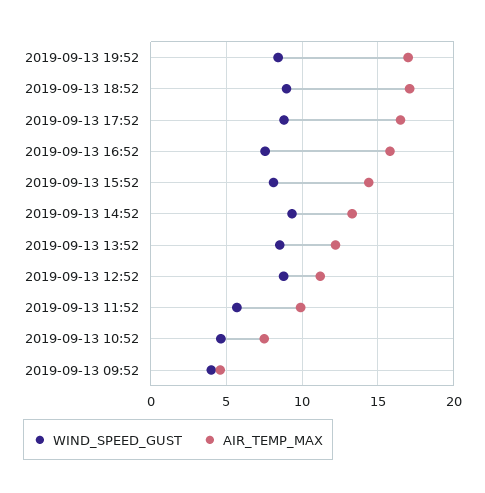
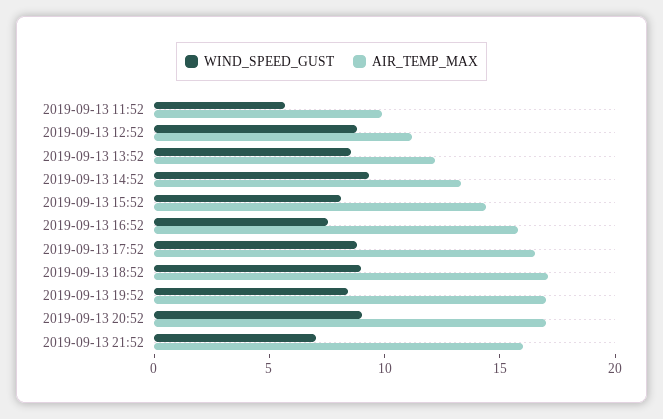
WIND_SPEED_GUST, 2019-09-13 10:52: 4.5 -> none
AIR_TEMP_MAX, 2019-09-13 10:52: 7.5 -> none
WIND_SPEED_GUST, 2019-09-13 09:52: 4 -> none
AIR_TEMP_MAX, 2019-09-13 09:52: 4.5 -> none
WIND_SPEED_GUST, 2019-09-13 20:52: none -> 9
AIR_TEMP_MAX, 2019-09-13 20:52: none -> 17
WIND_SPEED_GUST, 2019-09-13 21:52: none -> 7
AIR_TEMP_MAX, 2019-09-13 21:52: none -> 16

